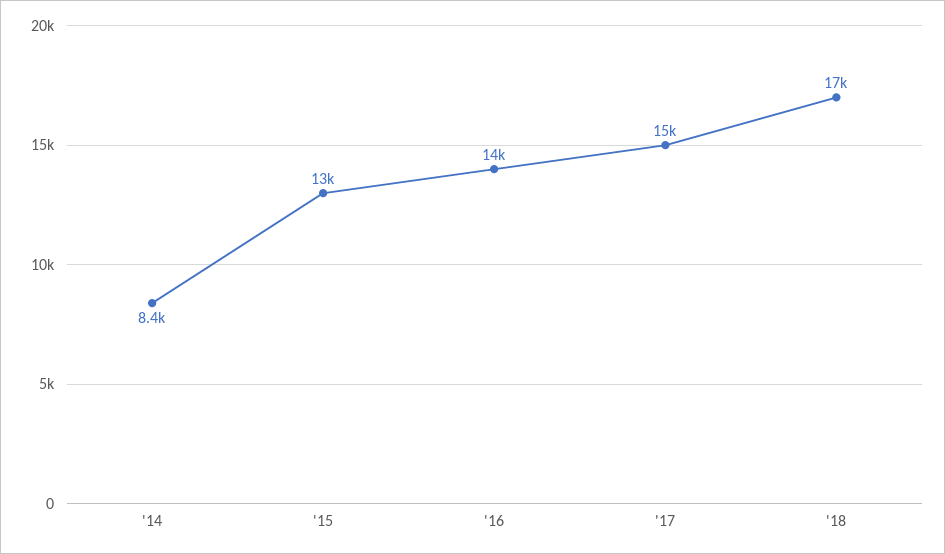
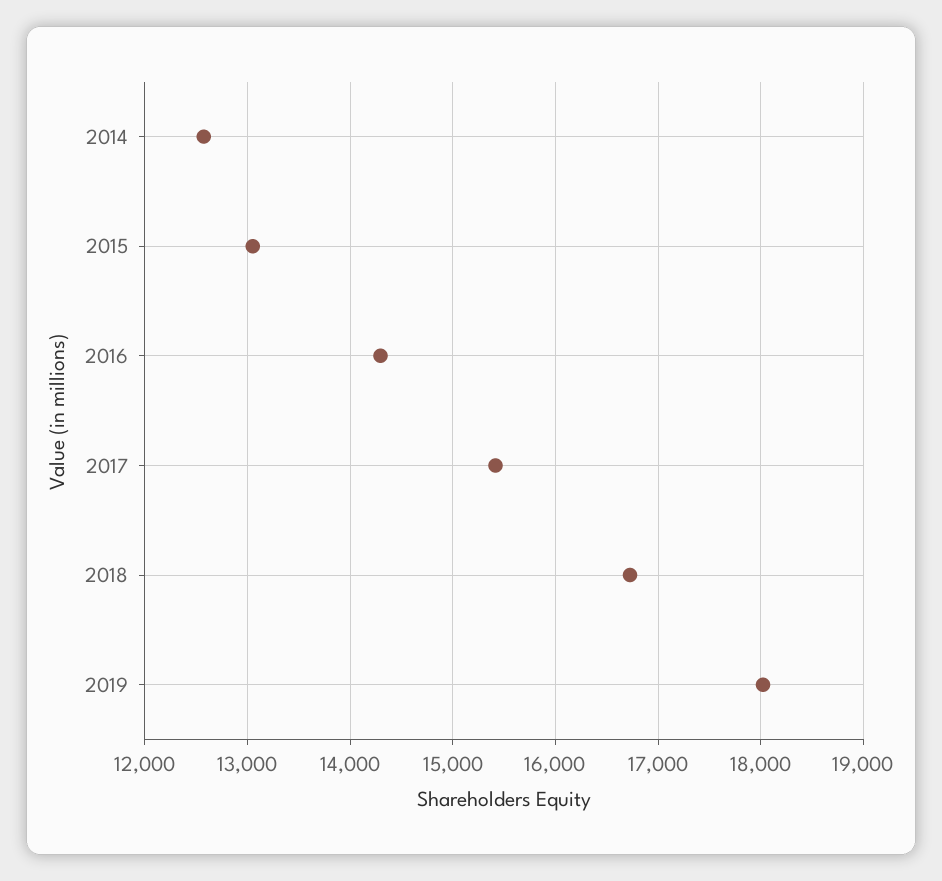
'14: 8400 -> 12600
2019: none -> 18000

